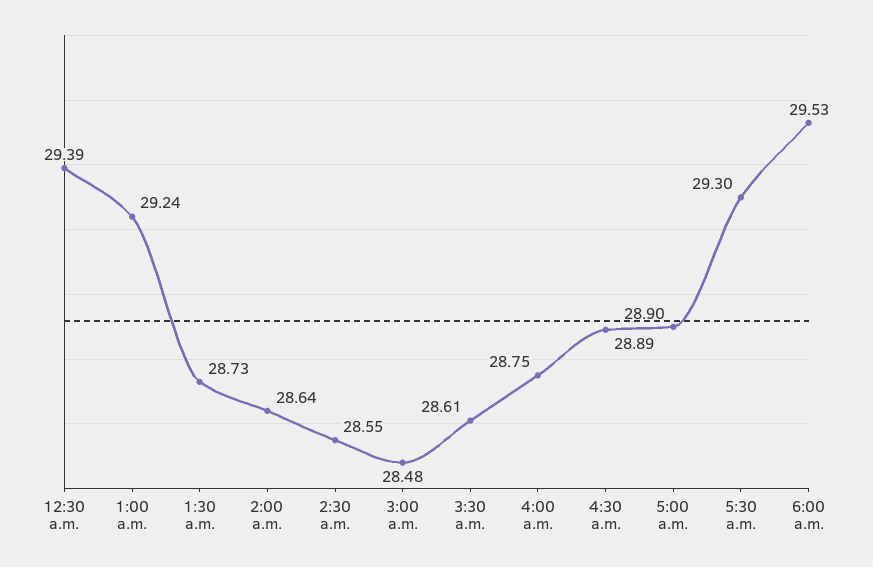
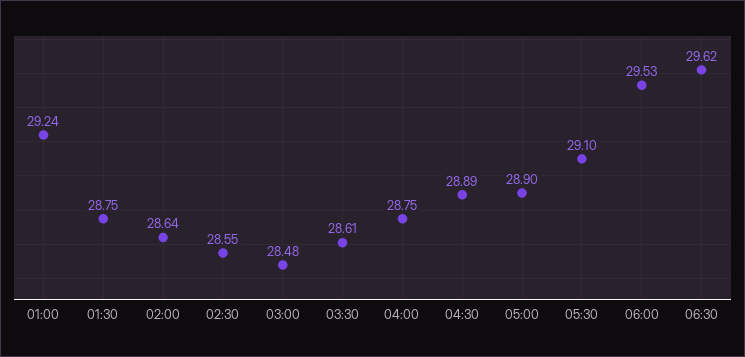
12:30 a.m.: 29.39 -> none
1:30 a.m.: 28.73 -> 28.75
5:30 a.m.: 29.3 -> 29.1
06:30: none -> 29.62

